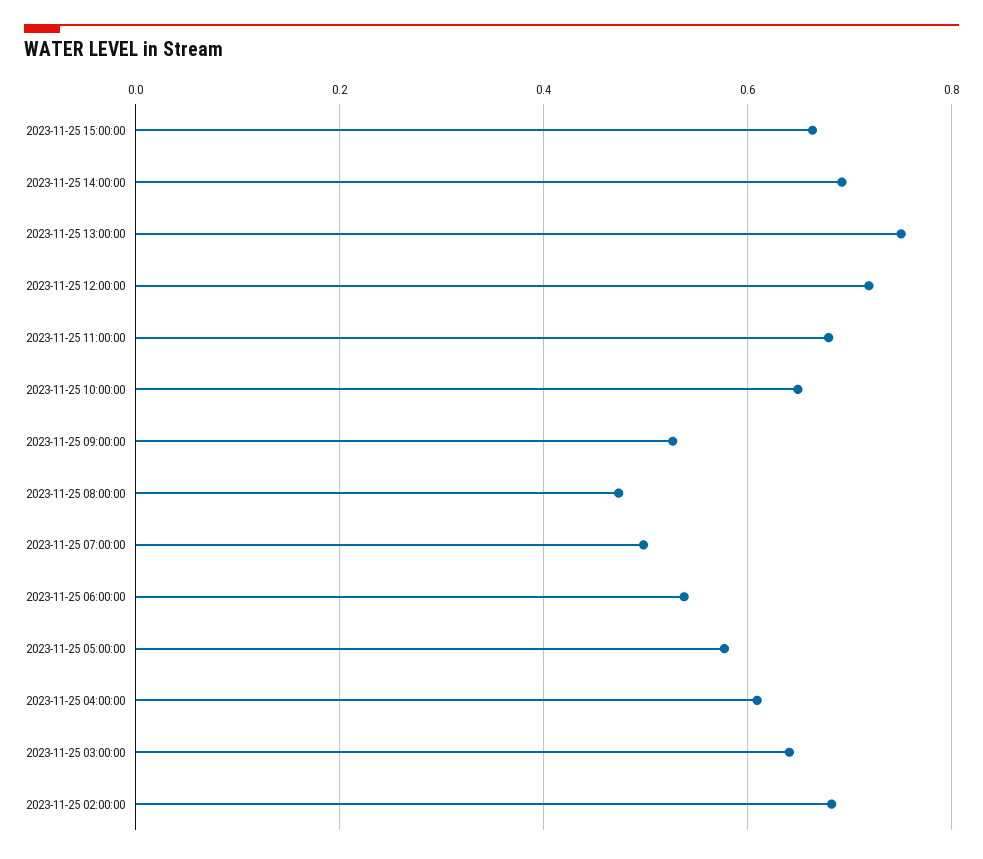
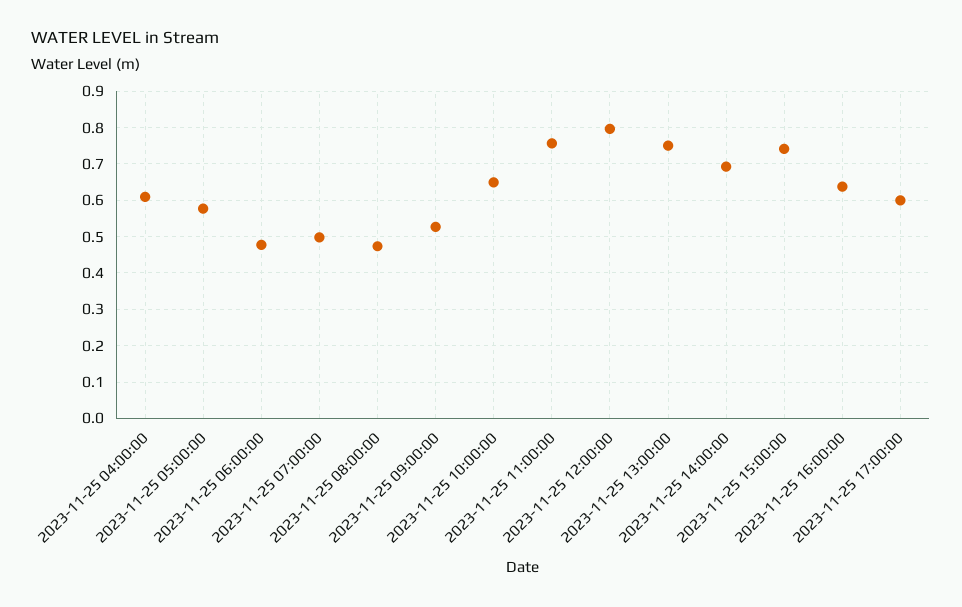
2023-11-25 15:00:00: 0.66 -> 0.74
2023-11-25 12:00:00: 0.72 -> 0.8
2023-11-25 11:00:00: 0.68 -> 0.76
2023-11-25 06:00:00: 0.54 -> 0.48
2023-11-25 03:00:00: 0.64 -> none
2023-11-25 02:00:00: 0.68 -> none
2023-11-25 16:00:00: none -> 0.64
2023-11-25 17:00:00: none -> 0.6

